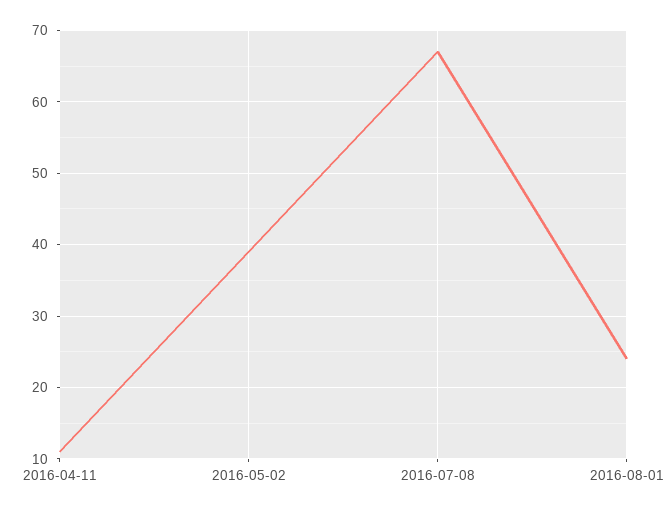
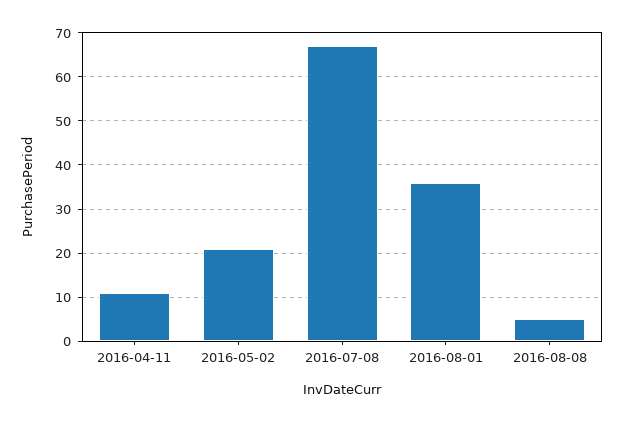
2016-05-02: 39 -> 20
2016-08-01: 24 -> 35
2016-08-08: none -> 5

